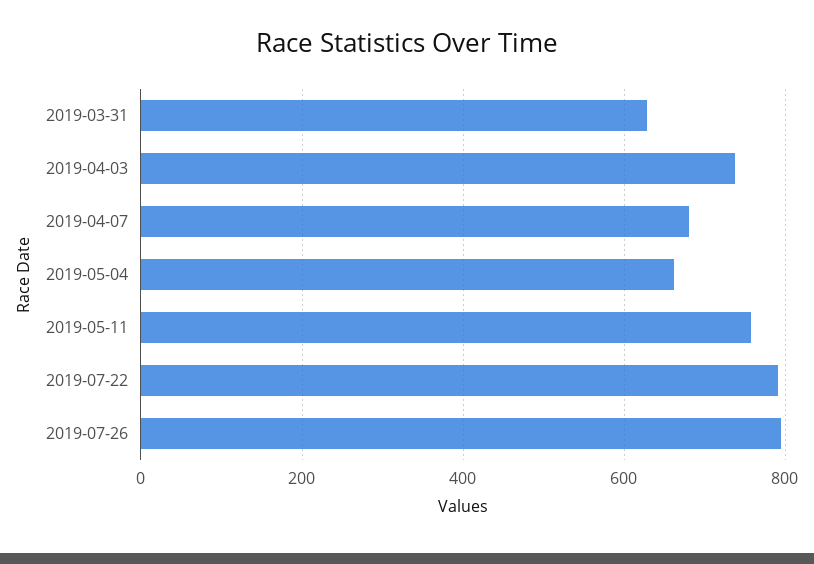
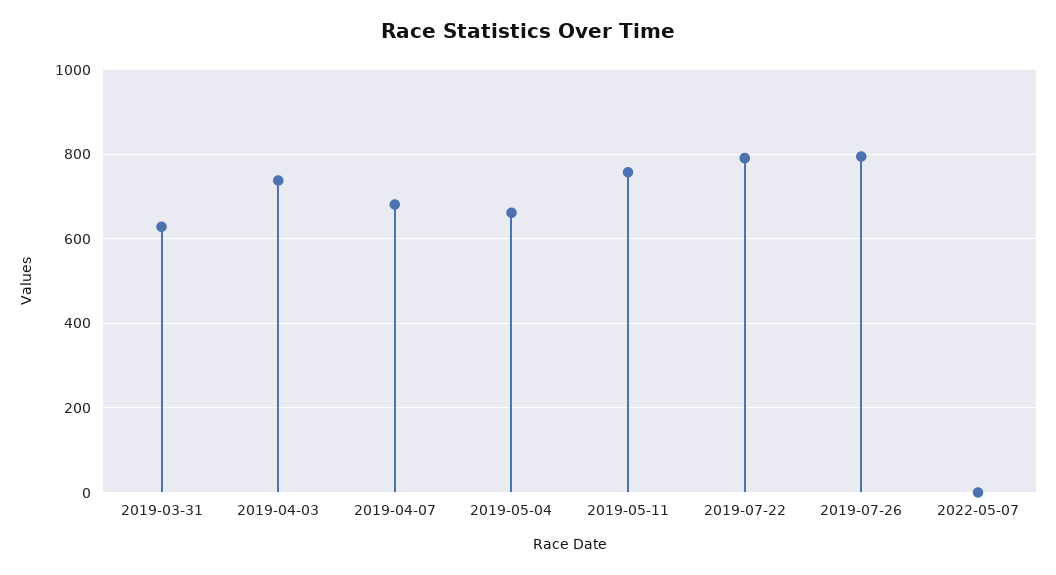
2022-05-07: none -> 0

